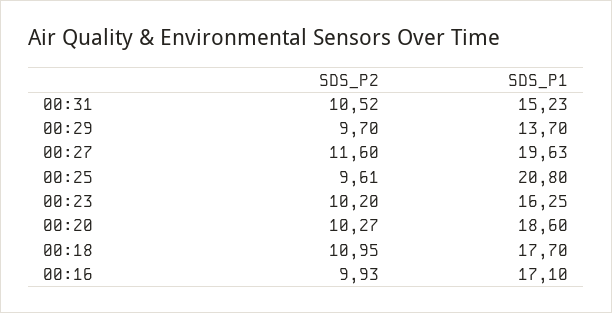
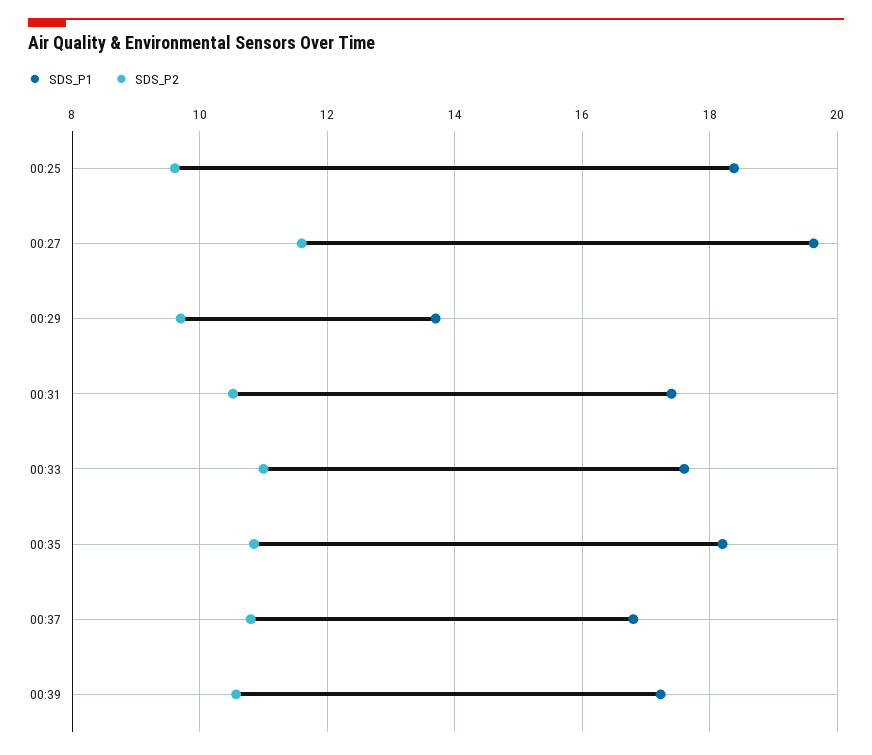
SDS_P1, 00:31: 15.23 -> 17.4
SDS_P1, 00:25: 20.8 -> 18.4
SDS_P2, 00:23: 10.2 -> none
SDS_P1, 00:23: 16.25 -> none
SDS_P2, 00:20: 10.27 -> none
SDS_P1, 00:20: 18.6 -> none
SDS_P2, 00:18: 10.95 -> none
SDS_P1, 00:18: 17.7 -> none
SDS_P2, 00:16: 9.93 -> none
SDS_P1, 00:16: 17.1 -> none
SDS_P1, 00:33: none -> 17.6
SDS_P2, 00:33: none -> 11
SDS_P1, 00:35: none -> 18.2
SDS_P2, 00:35: none -> 10.8
SDS_P1, 00:37: none -> 16.8
SDS_P2, 00:37: none -> 10.8
SDS_P1, 00:39: none -> 17.2
SDS_P2, 00:39: none -> 10.6

